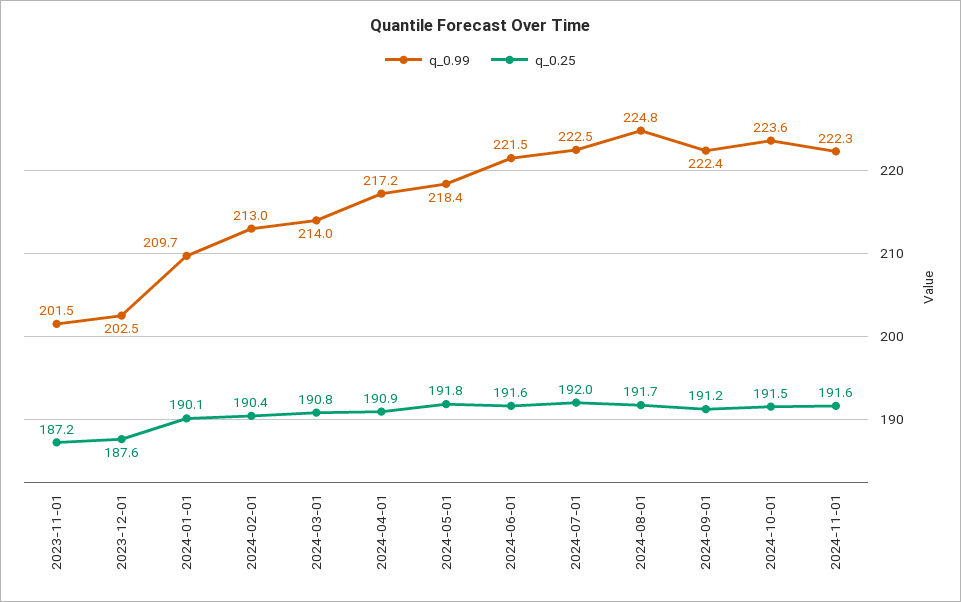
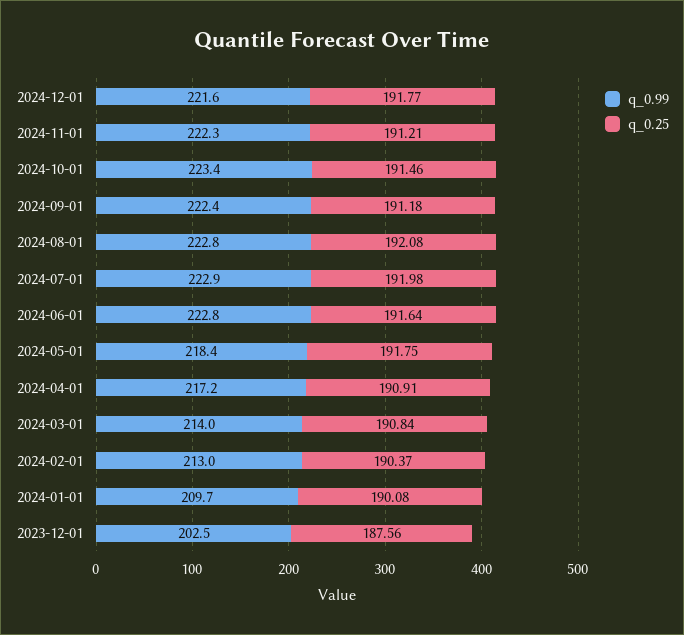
q_0.99, 2023-11-01: 201.5 -> none
q_0.25, 2023-11-01: 187.2 -> none
q_0.99, 2024-06-01: 221.5 -> 222.8
q_0.99, 2024-07-01: 222.5 -> 222.9
q_0.99, 2024-08-01: 224.8 -> 222.8
q_0.25, 2024-08-01: 191.7 -> 192.08
q_0.99, 2024-10-01: 223.6 -> 223.4
q_0.25, 2024-11-01: 191.6 -> 191.21
q_0.99, 2024-12-01: none -> 221.6
q_0.25, 2024-12-01: none -> 191.77

